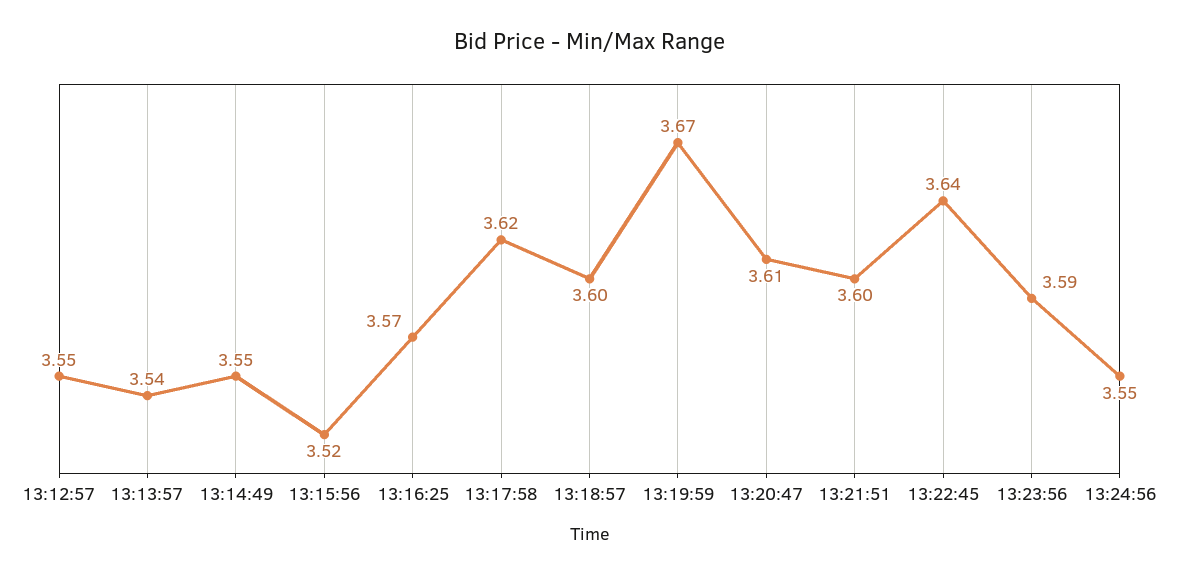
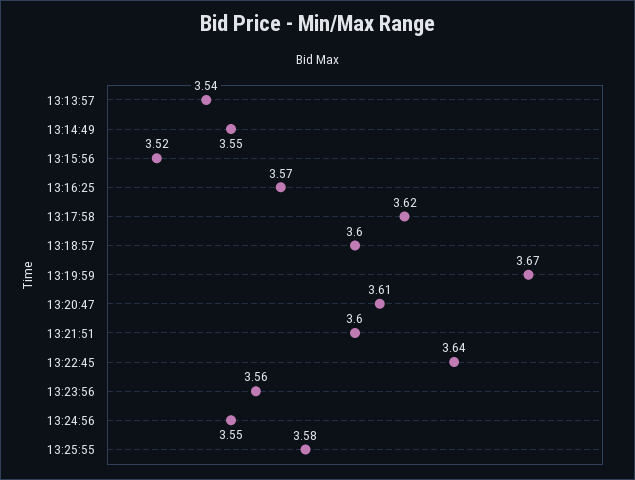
13:12:57: 3.55 -> none
13:23:56: 3.59 -> 3.56
13:25:55: none -> 3.58

